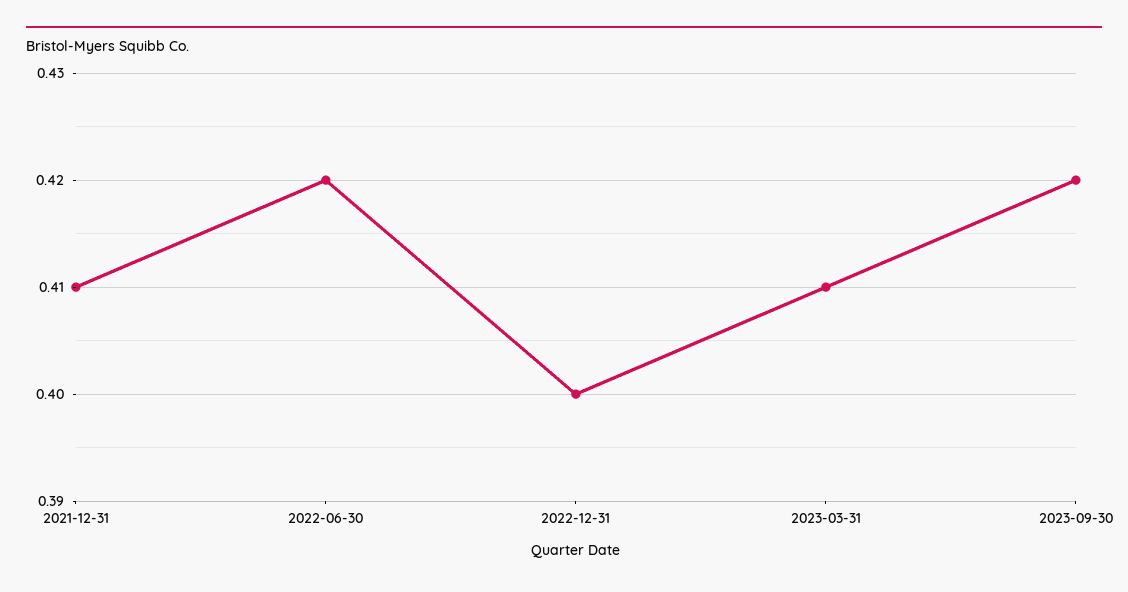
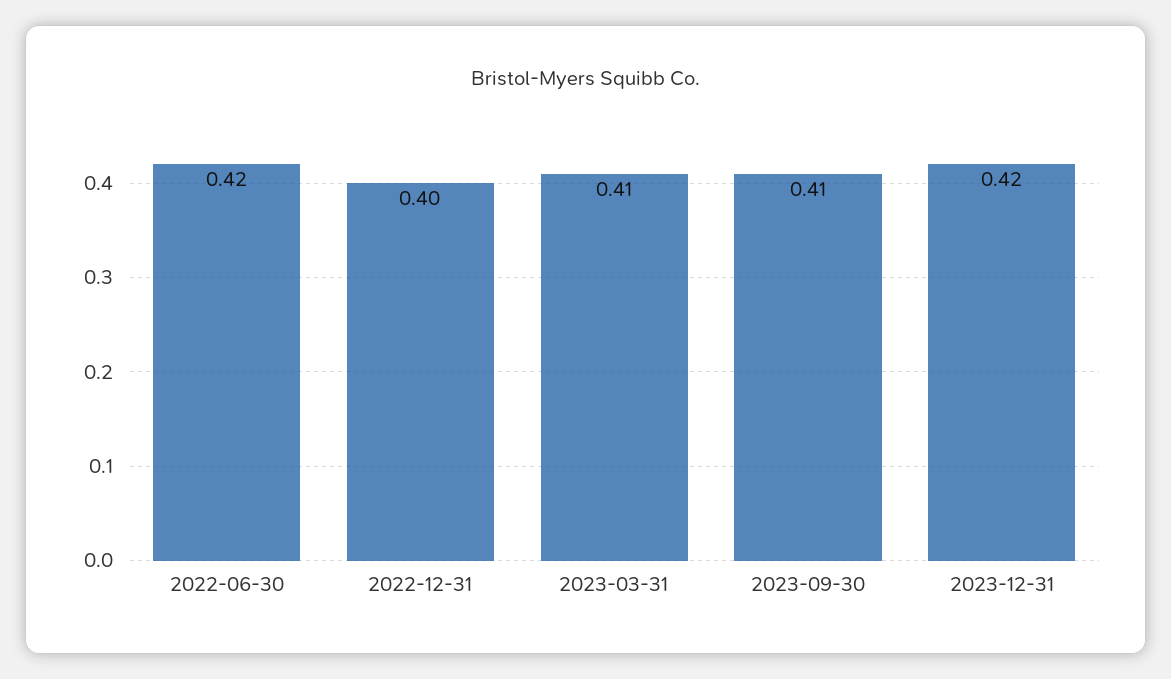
2021-12-31: 0.41 -> none
2023-09-30: 0.42 -> 0.41
2023-12-31: none -> 0.42

